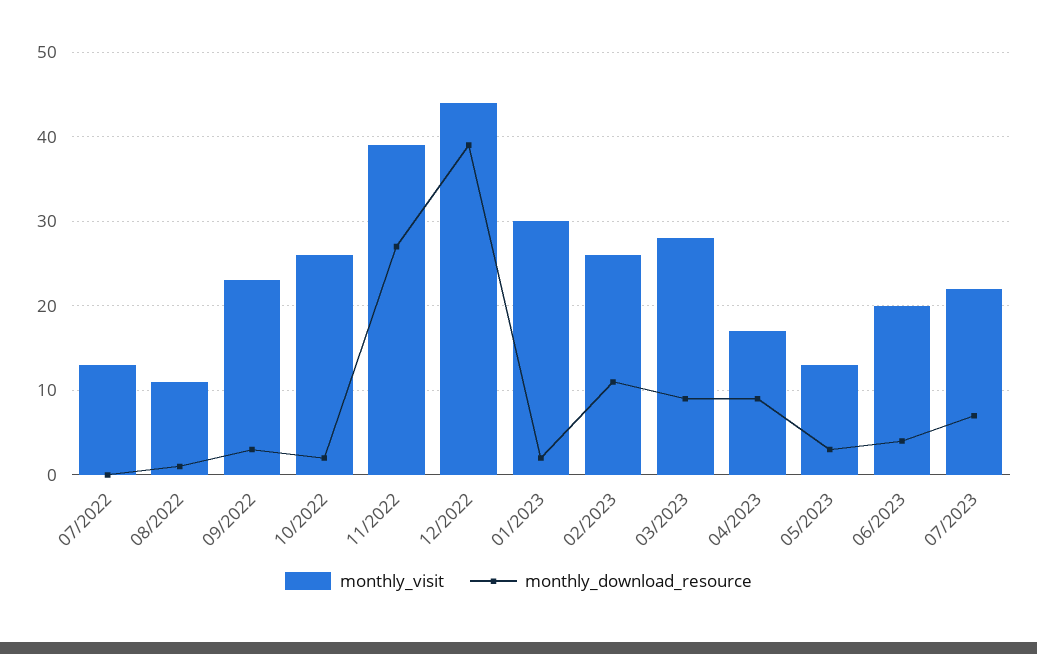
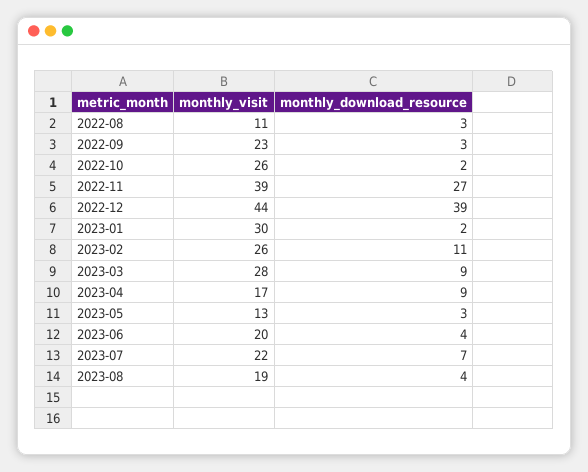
monthly_visit, 07/2022: 13 -> none
monthly_download_resource, 07/2022: 0 -> none
monthly_download_resource, 08/2022: 1 -> 3
monthly_visit, 2023-08: none -> 19
monthly_download_resource, 2023-08: none -> 4

